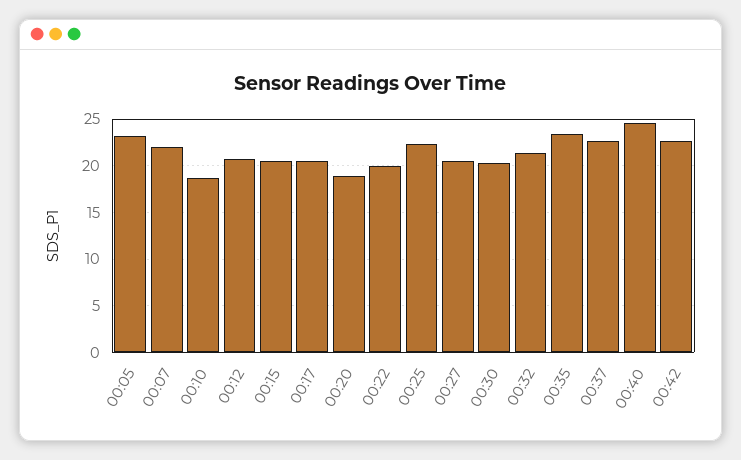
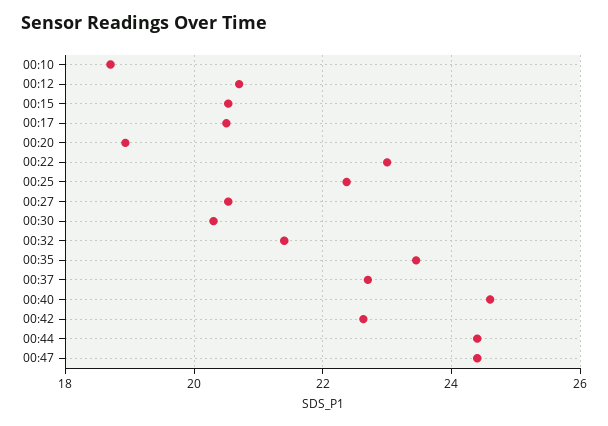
00:05: 23 -> none
00:07: 22 -> none
00:22: 20 -> 23
00:44: none -> 24.4
00:47: none -> 24.4

